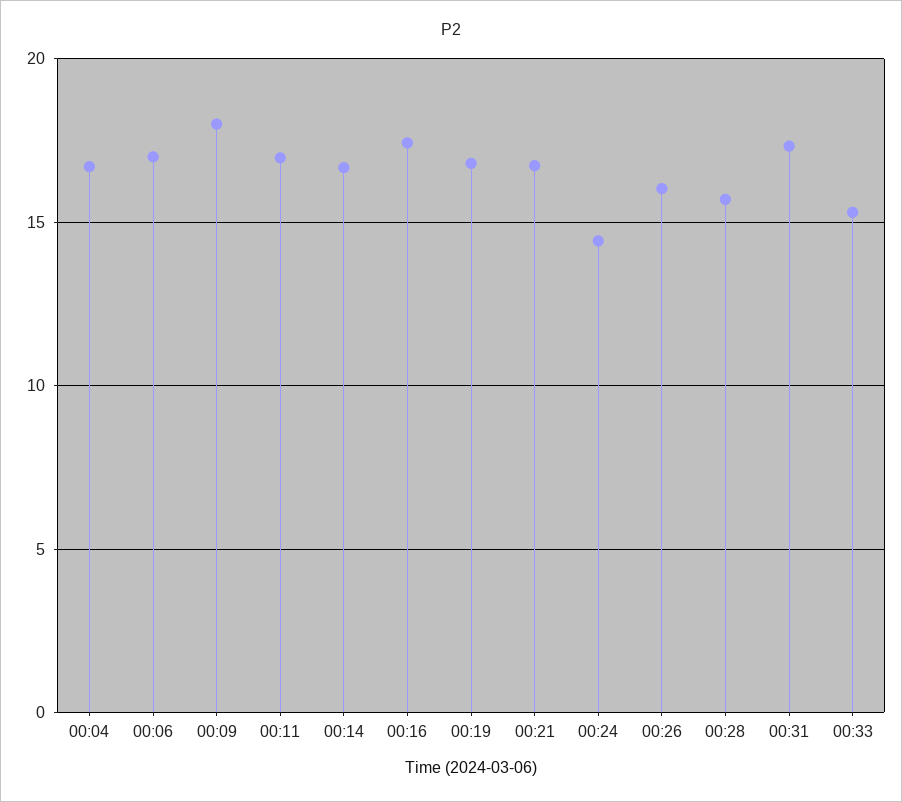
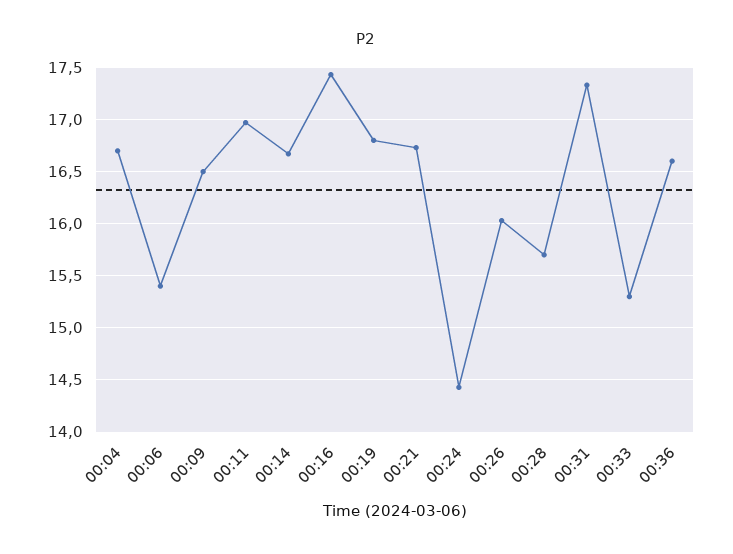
00:06: 17 -> 15.4
00:09: 18 -> 16.5
00:36: none -> 16.6

